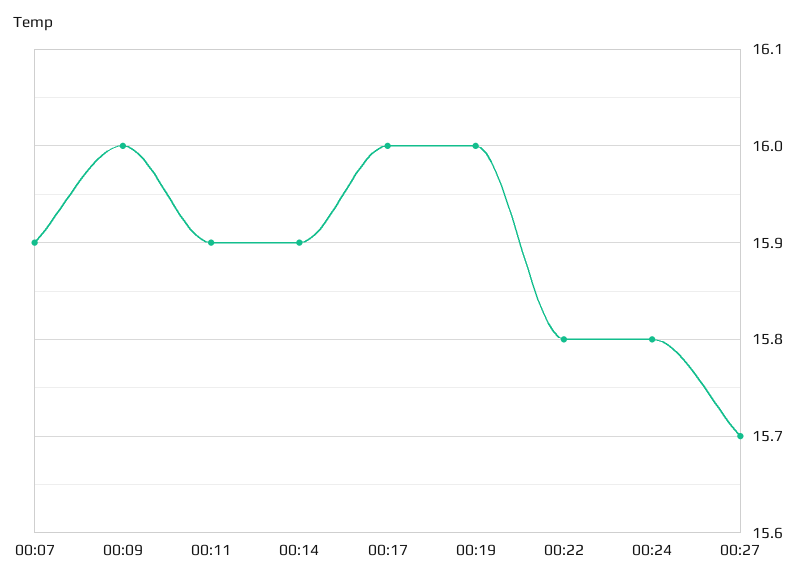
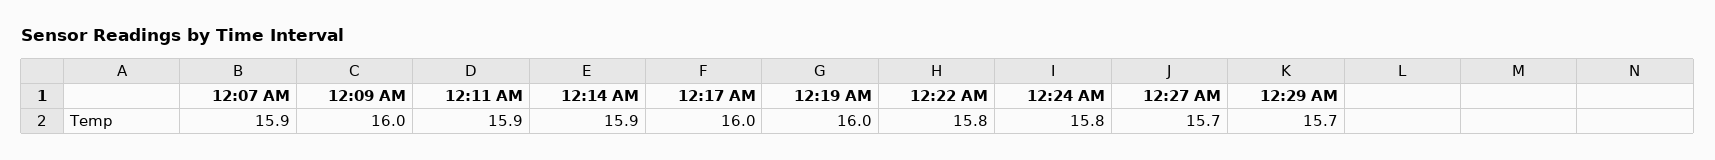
12:29 AM: none -> 15.7

